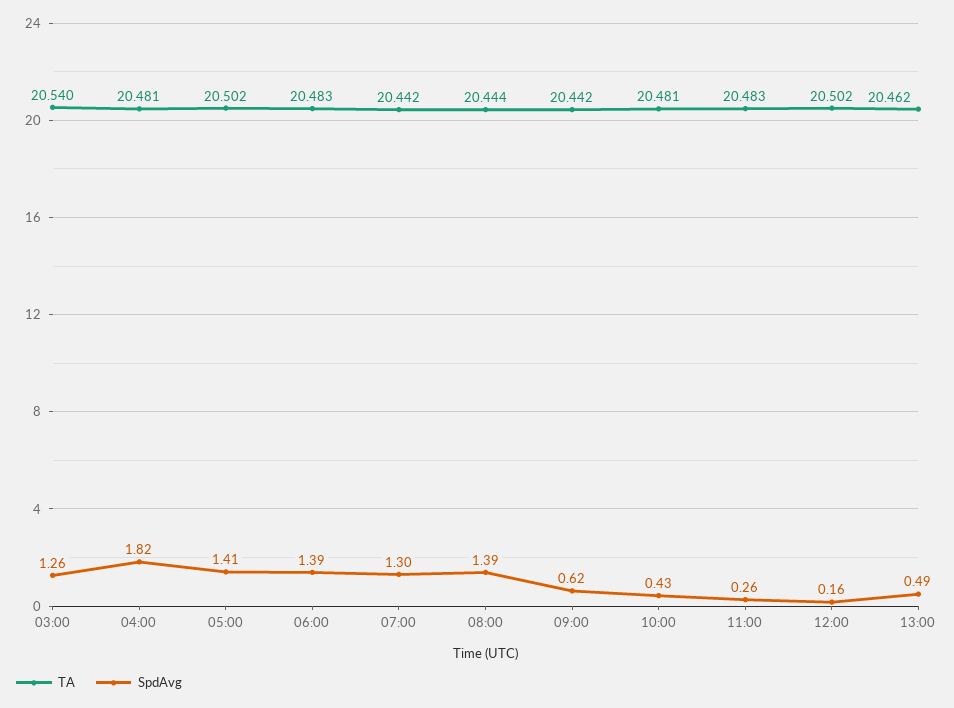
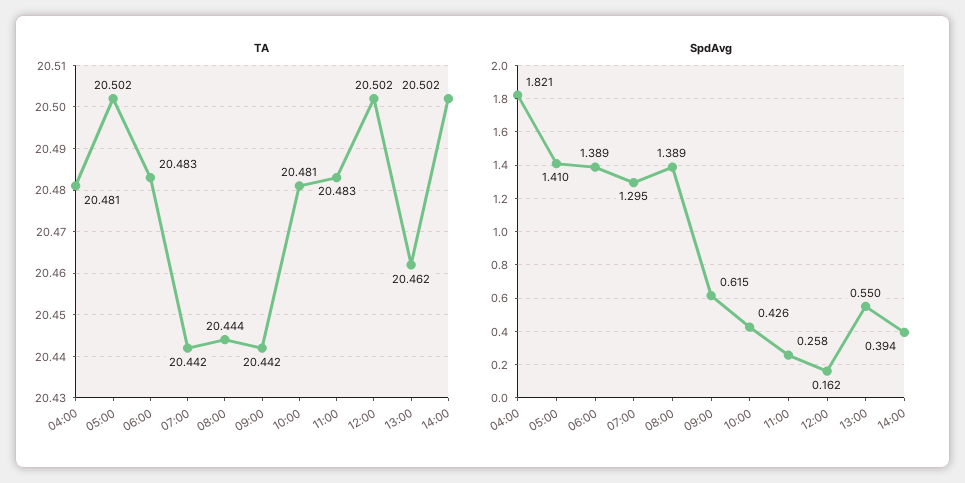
TA, 03:00: 20.54 -> none
SpdAvg, 03:00: 1.26 -> none
SpdAvg, 13:00: 0.49 -> 0.55
TA, 14:00: none -> 20.502
SpdAvg, 14:00: none -> 0.394

